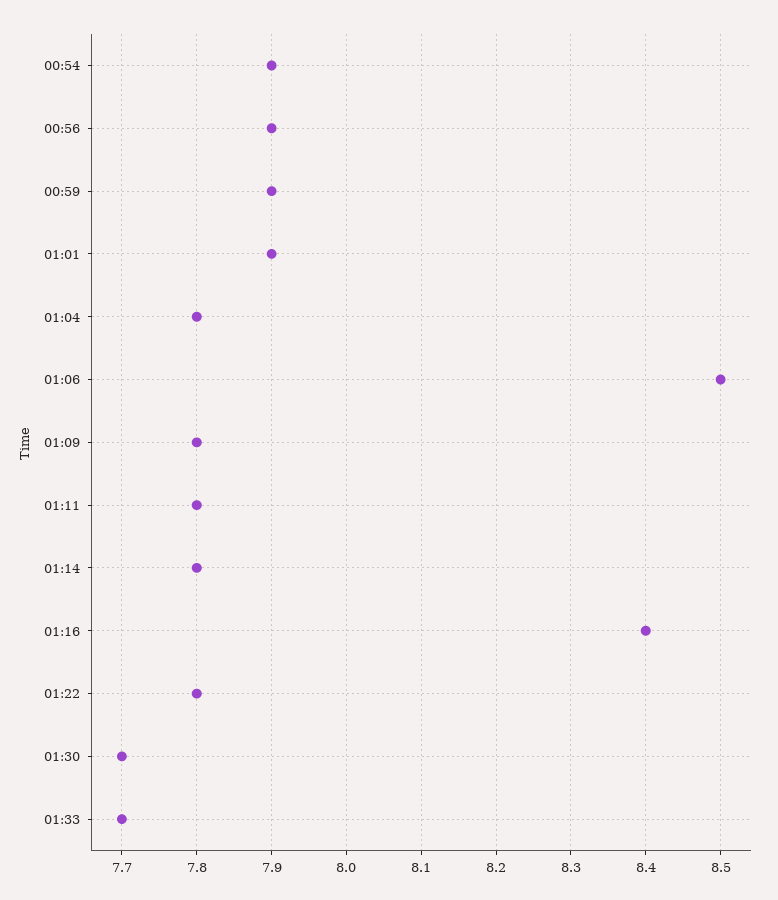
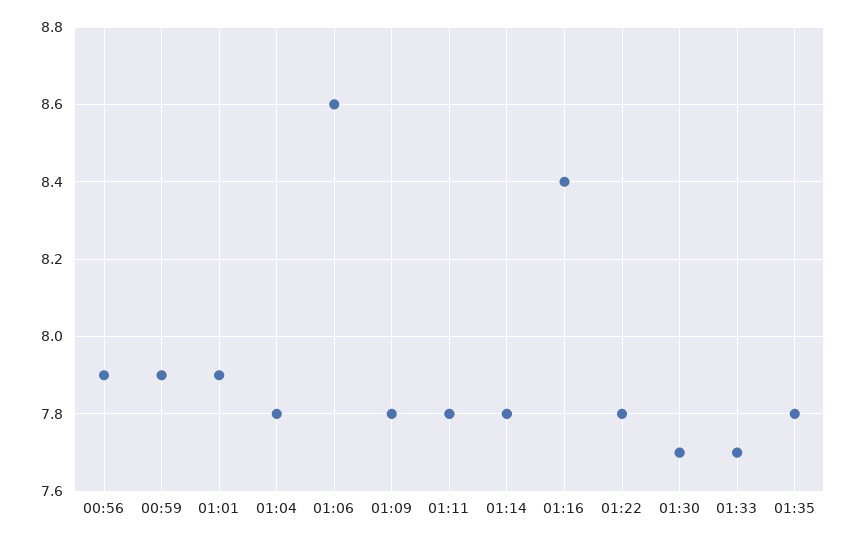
00:54: 7.9 -> none
01:06: 8.5 -> 8.6
01:35: none -> 7.8

